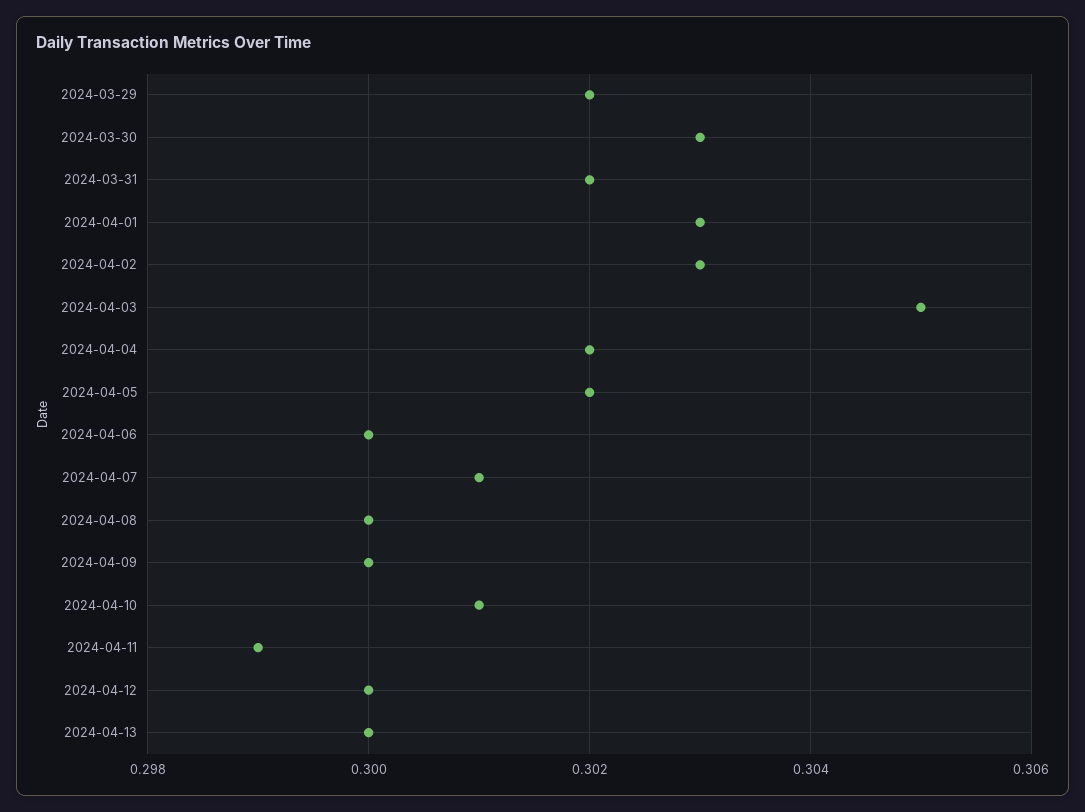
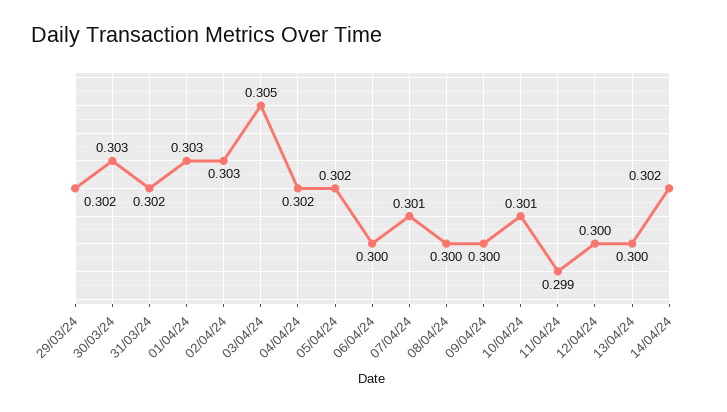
14/04/24: none -> 0.302

